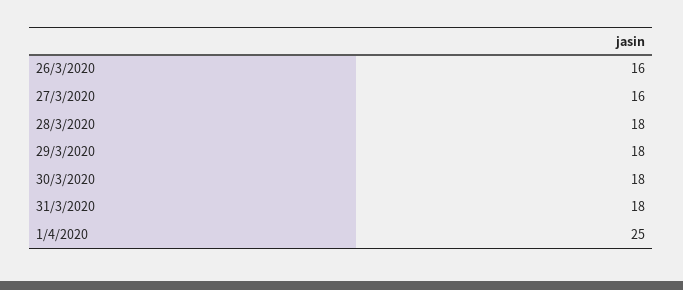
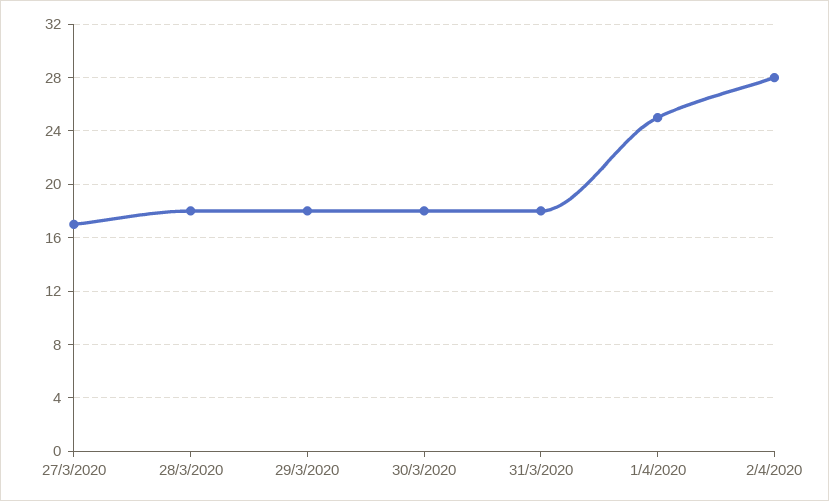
26/3/2020: 16 -> none
27/3/2020: 16 -> 17
2/4/2020: none -> 28

